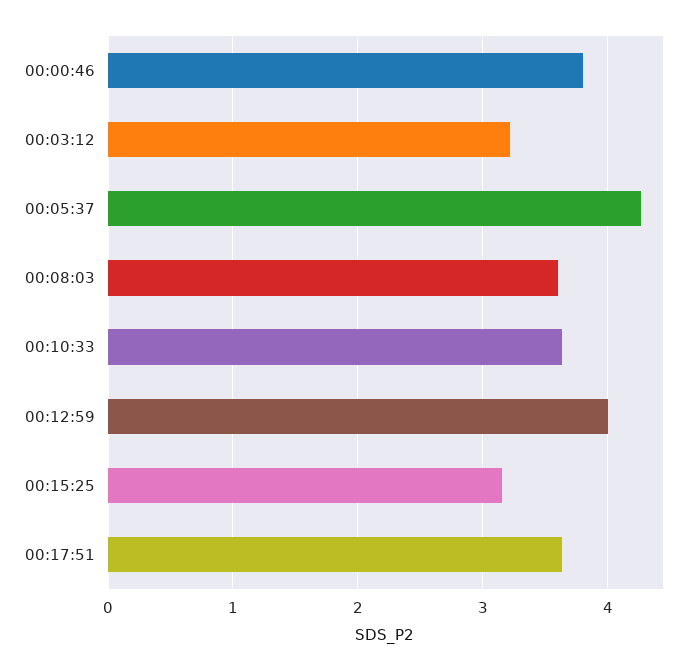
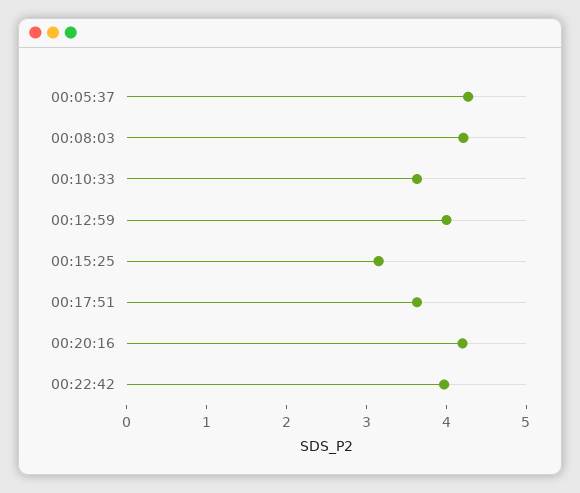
00:00:46: 3.8 -> none
00:03:12: 3.2 -> none
00:08:03: 3.6 -> 4.2
00:20:16: none -> 4.2
00:22:42: none -> 4

